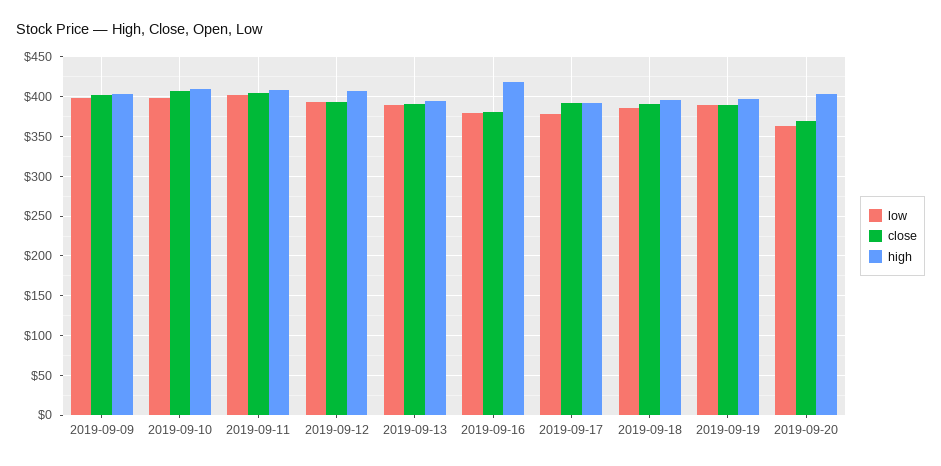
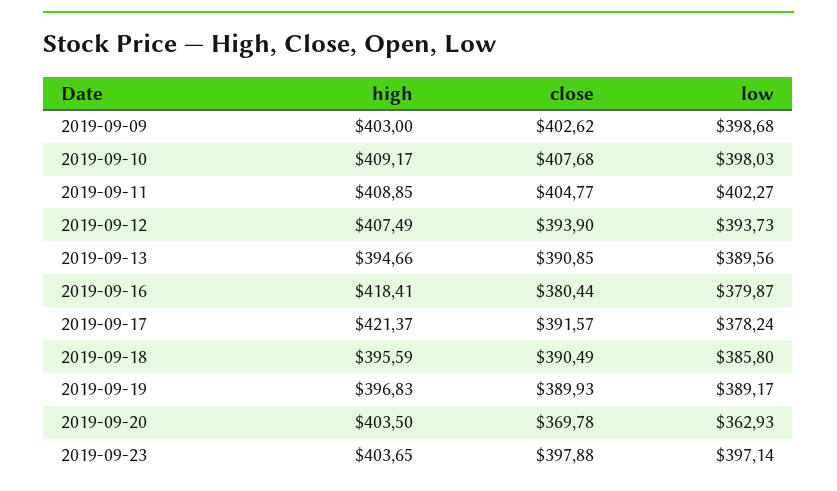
high, 2019-09-17: 390 -> 421.37
high, 2019-09-23: none -> 403.65
close, 2019-09-23: none -> 397.88
low, 2019-09-23: none -> 397.14

